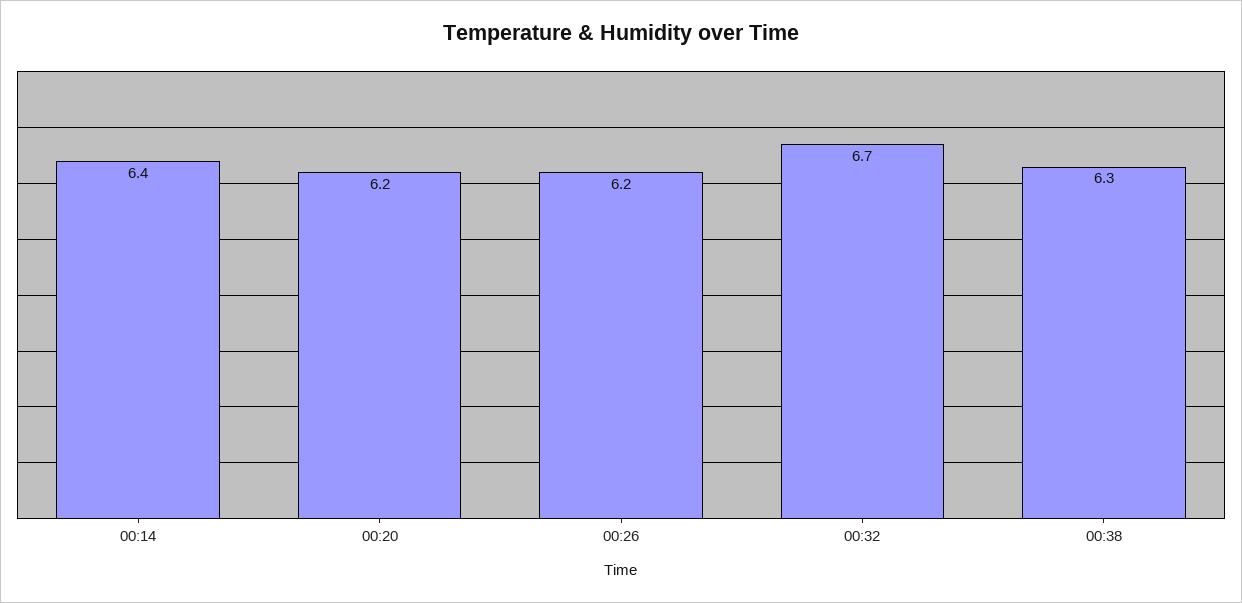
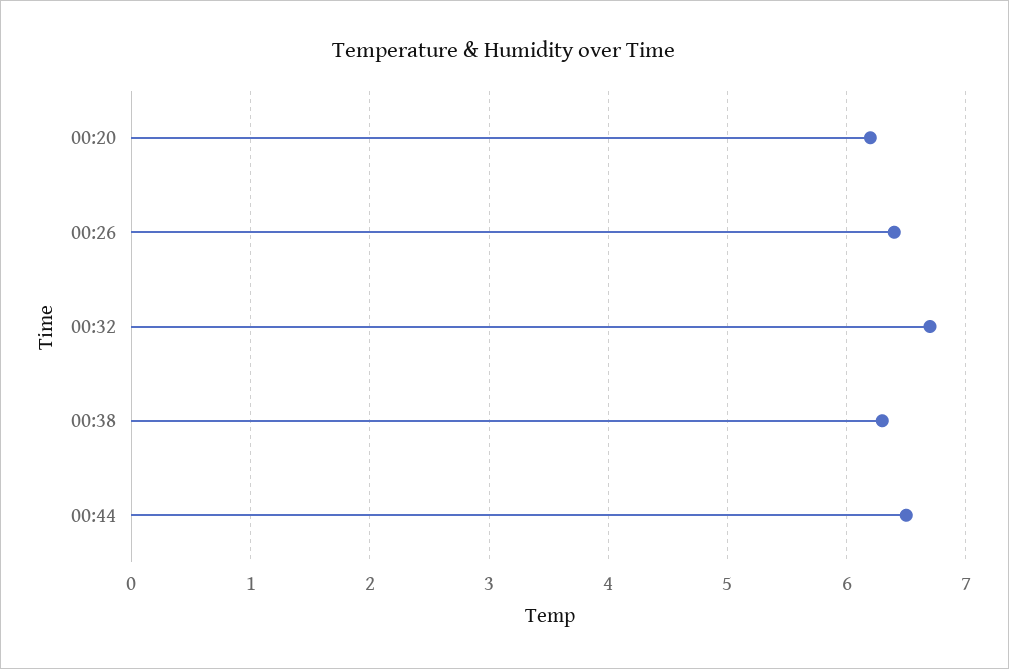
00:14: 6.4 -> none
00:26: 6.2 -> 6.4
00:44: none -> 6.5

